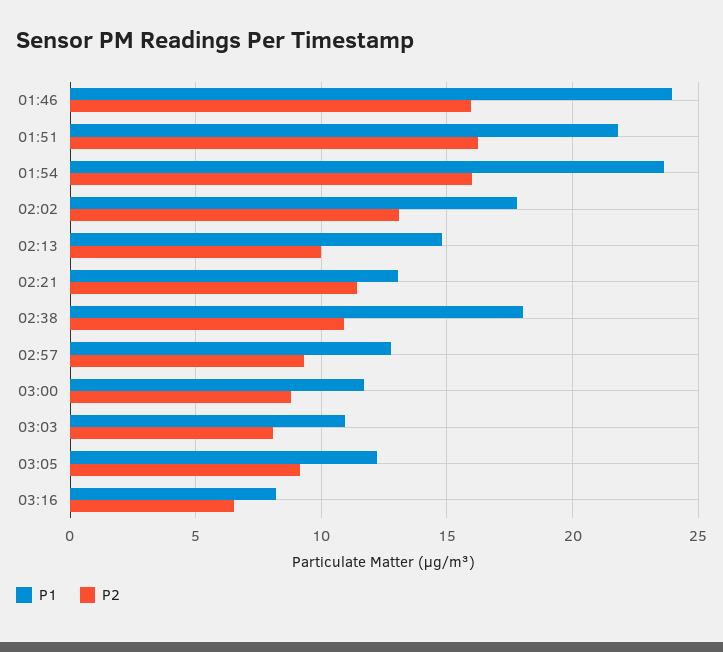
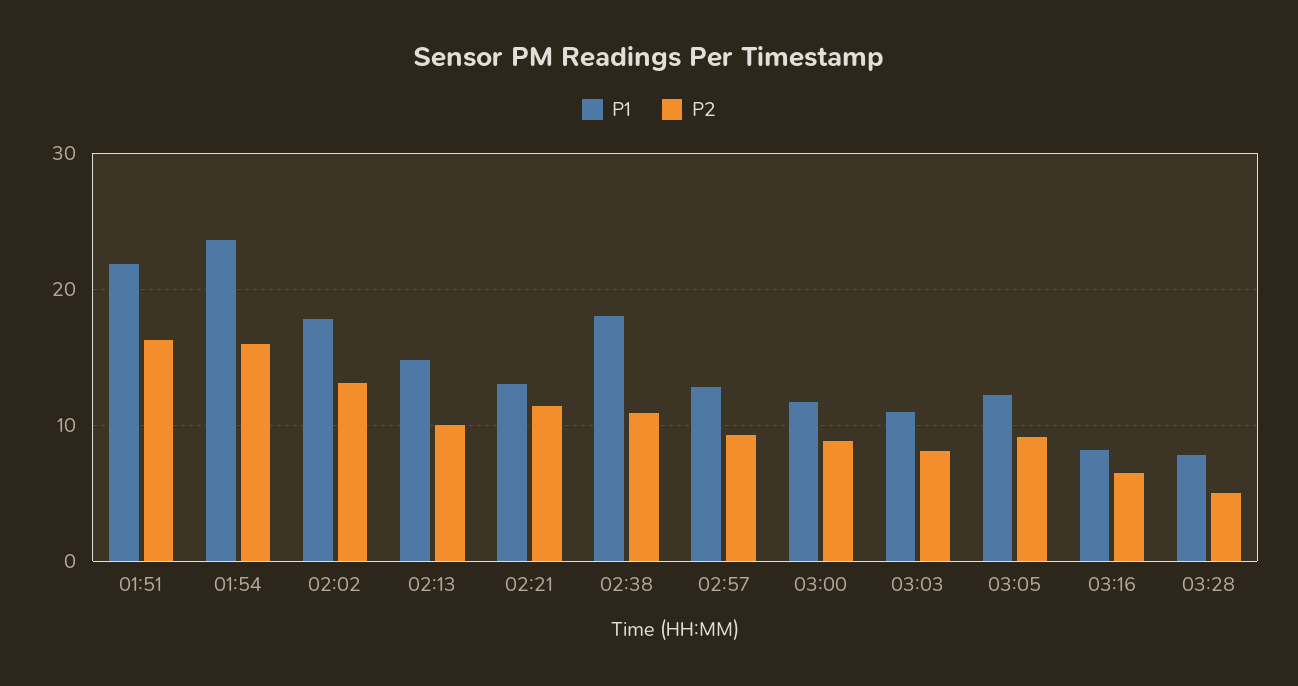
P1, 01:46: 24 -> none
P2, 01:46: 16 -> none
P1, 03:28: none -> 8
P2, 03:28: none -> 5

